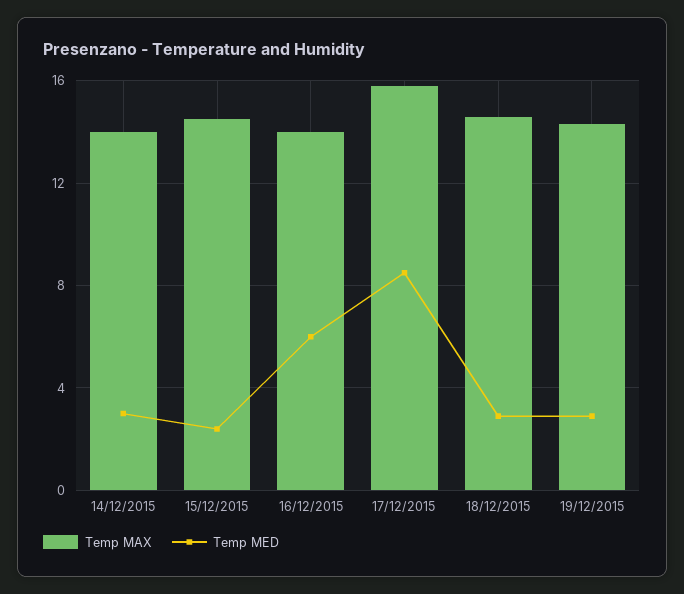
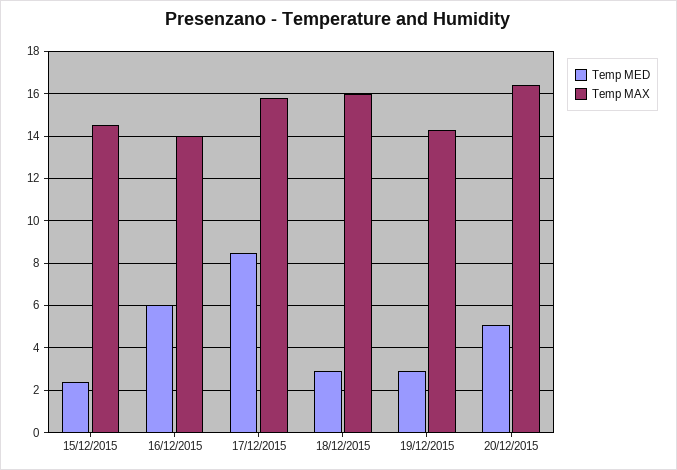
Temp MAX, 14/12/2015: 14 -> none
Temp MED, 14/12/2015: 3 -> none
Temp MAX, 18/12/2015: 14.5 -> 16
Temp MED, 20/12/2015: none -> 5
Temp MAX, 20/12/2015: none -> 16.5

